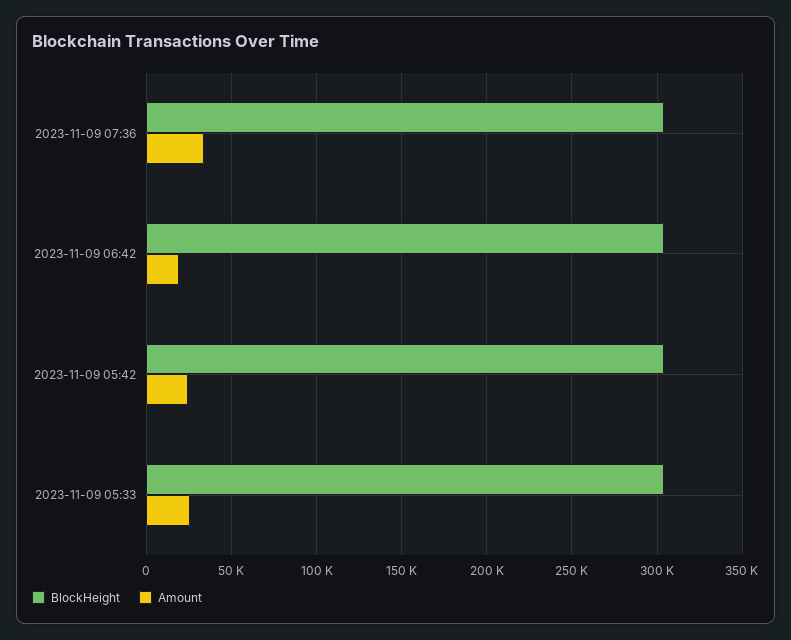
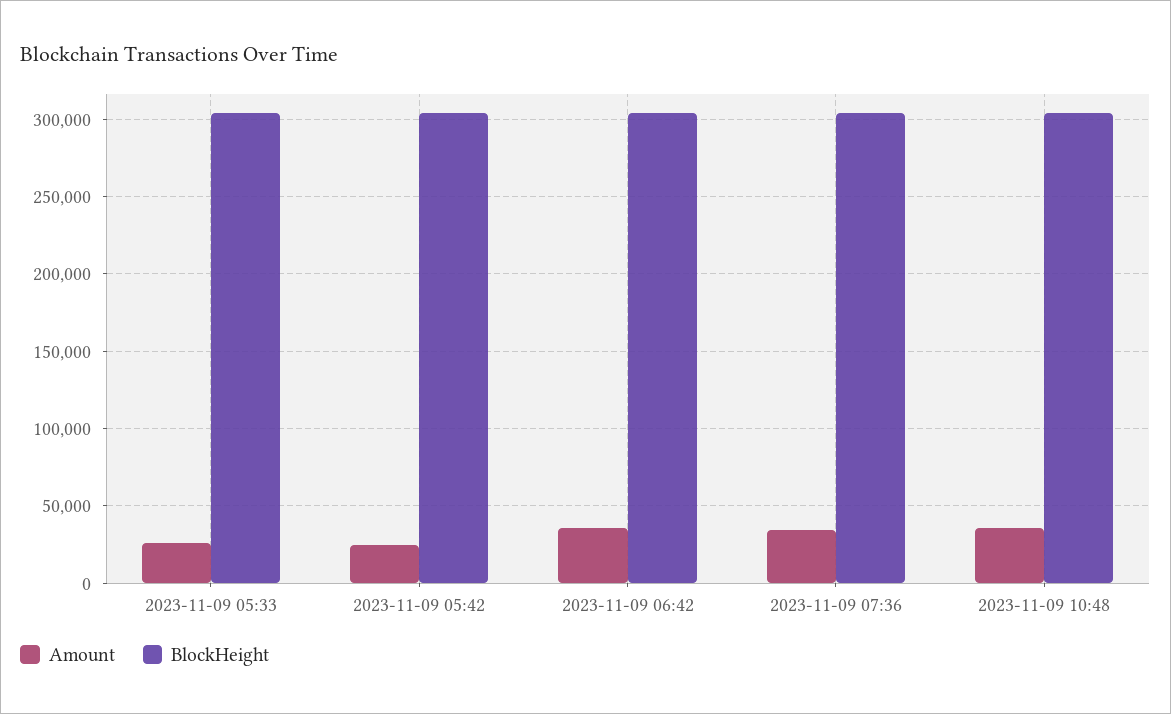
Amount, 2023-11-09 06:42: 20000 -> 35000
Amount, 2023-11-09 10:48: none -> 35000
BlockHeight, 2023-11-09 10:48: none -> 305000

